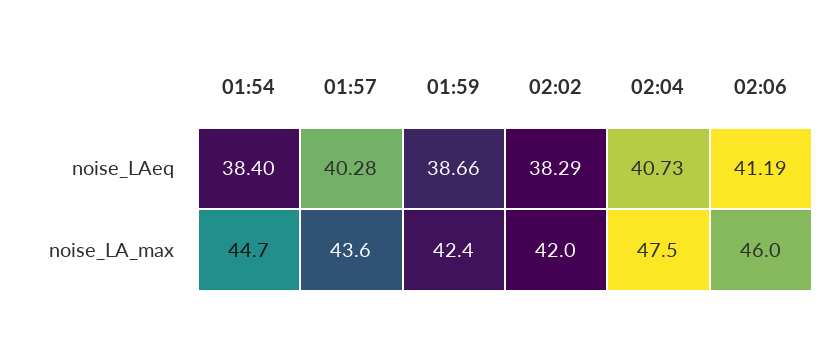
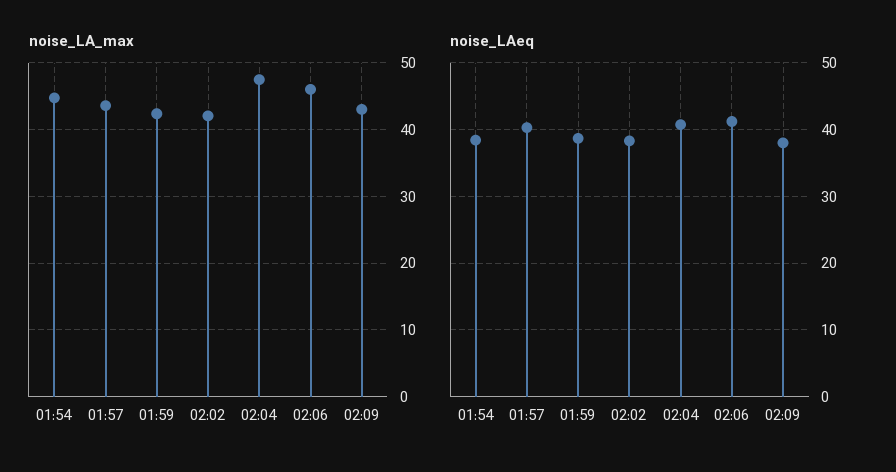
noise_LA_max, 02:09: none -> 43
noise_LAeq, 02:09: none -> 38

